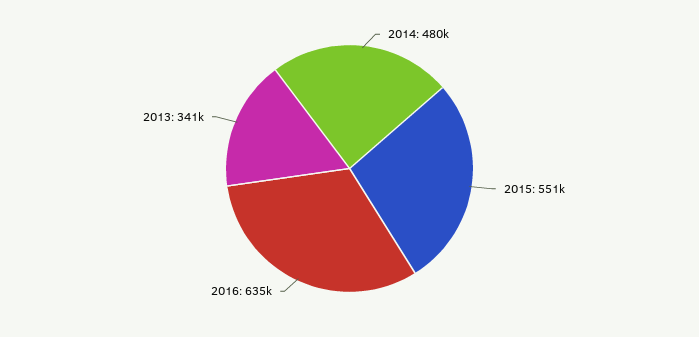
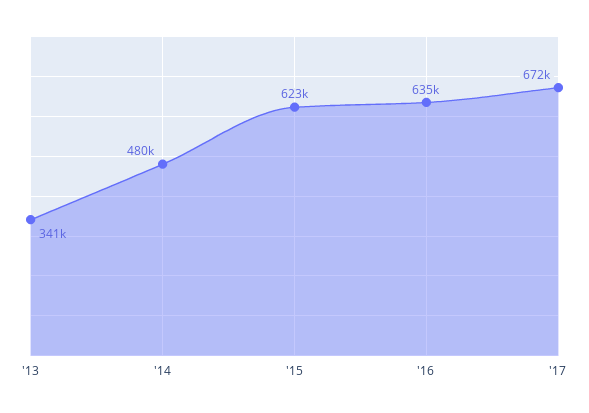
2015: 551000 -> 623000
'17: none -> 672000

